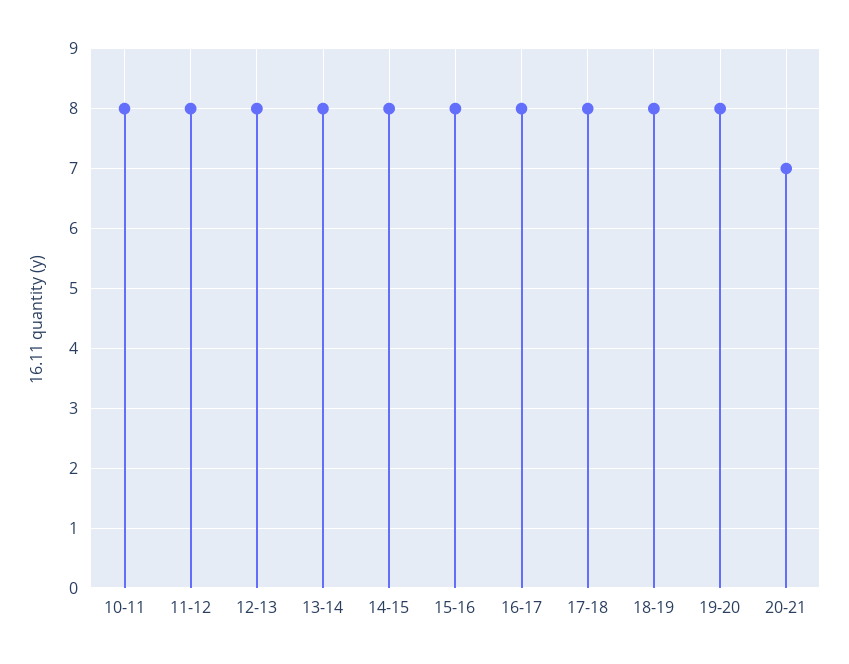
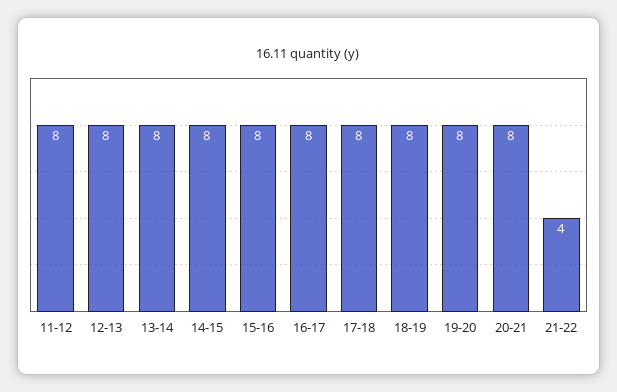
10-11: 8 -> none
20-21: 7 -> 8
21-22: none -> 4

